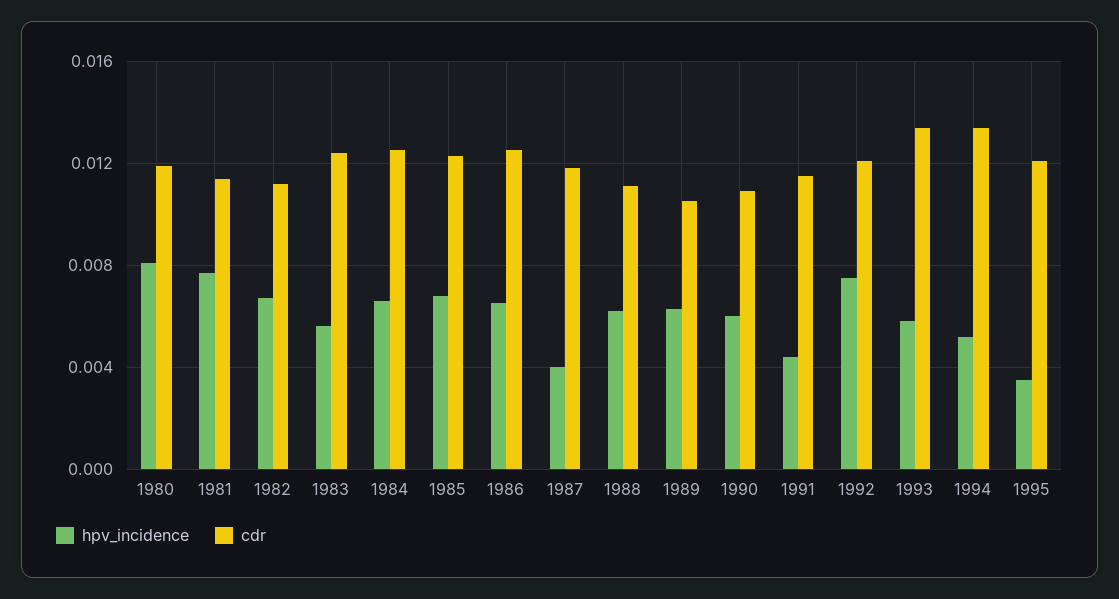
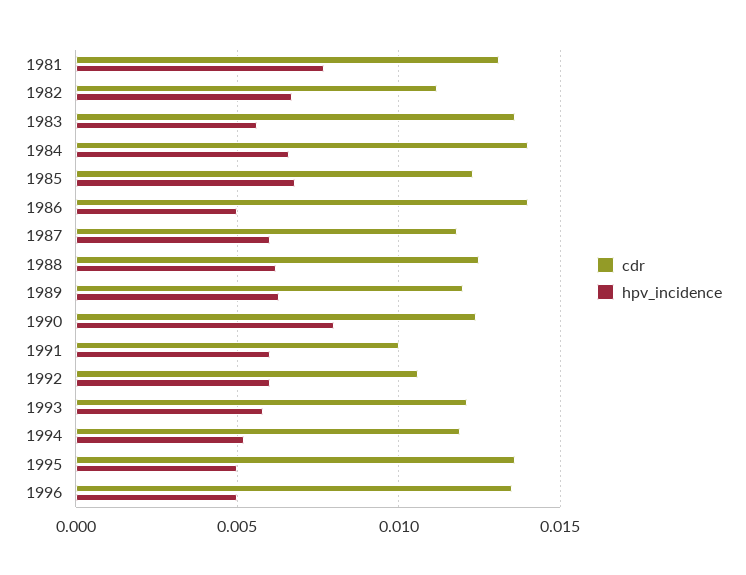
hpv_incidence, 1980: 0.008 -> none
cdr, 1980: 0.012 -> none
cdr, 1981: 0.0115 -> 0.013
cdr, 1983: 0.0125 -> 0.0135
cdr, 1984: 0.0125 -> 0.014
hpv_incidence, 1986: 0.0065 -> 0.005
cdr, 1986: 0.0125 -> 0.014
hpv_incidence, 1987: 0.004 -> 0.006
cdr, 1988: 0.011 -> 0.0125
cdr, 1989: 0.0105 -> 0.012
hpv_incidence, 1990: 0.006 -> 0.008
cdr, 1990: 0.011 -> 0.0125
hpv_incidence, 1991: 0.0045 -> 0.006
cdr, 1991: 0.0115 -> 0.01
hpv_incidence, 1992: 0.0075 -> 0.006
cdr, 1992: 0.012 -> 0.0105
cdr, 1993: 0.0135 -> 0.012
cdr, 1994: 0.0135 -> 0.012
hpv_incidence, 1995: 0.0035 -> 0.005
cdr, 1995: 0.012 -> 0.0135
cdr, 1996: none -> 0.0135
hpv_incidence, 1996: none -> 0.005

